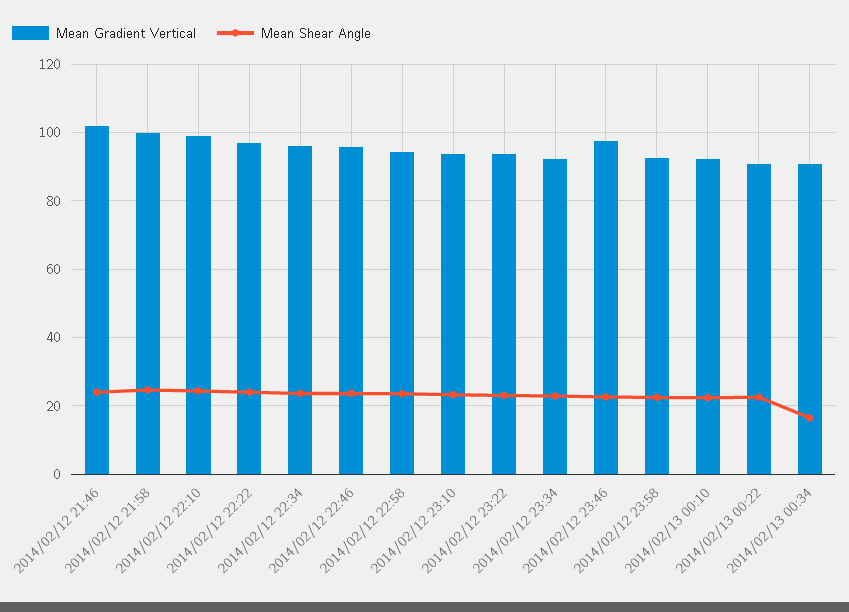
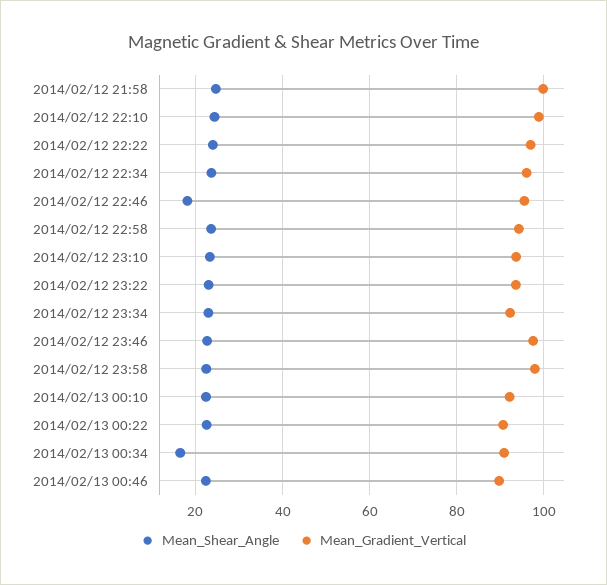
Mean Gradient Vertical, 2014/02/12 21:46: 102 -> none
Mean Shear Angle, 2014/02/12 21:46: 24 -> none
Mean Shear Angle, 2014/02/12 22:46: 24 -> 18
Mean Gradient Vertical, 2014/02/12 23:58: 92 -> 98
Mean Shear Angle, 2014/02/13 00:46: none -> 22
Mean Gradient Vertical, 2014/02/13 00:46: none -> 90

